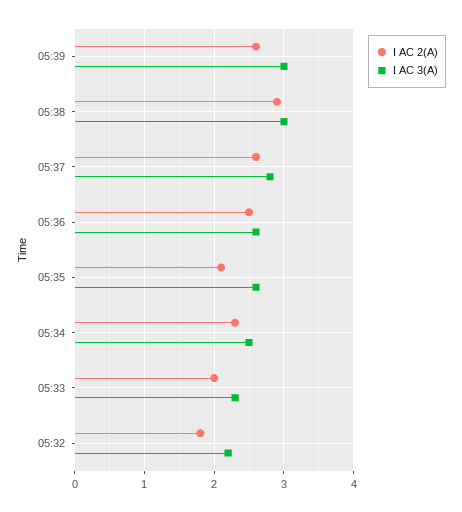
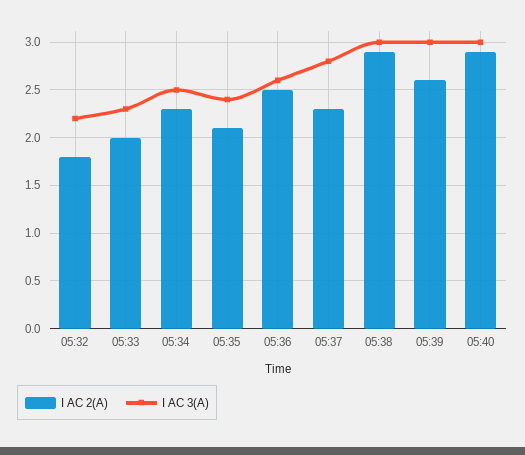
I AC 2(A), 05:37: 2.6 -> 2.3
I AC 3(A), 05:35: 2.6 -> 2.4
I AC 2(A), 05:40: none -> 2.9
I AC 3(A), 05:40: none -> 3

